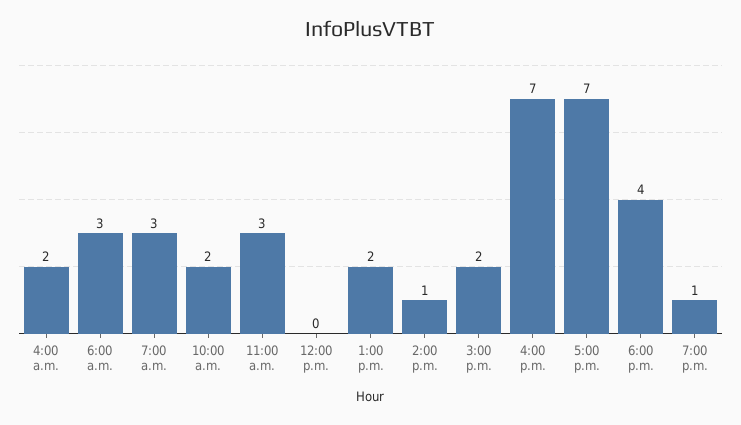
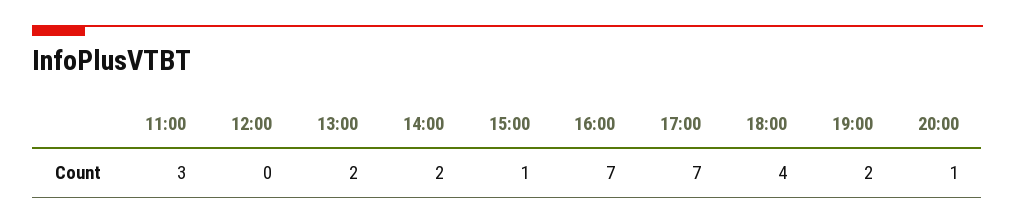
4:00 a.m.: 2 -> none
6:00 a.m.: 3 -> none
7:00 a.m.: 3 -> none
10:00 a.m.: 2 -> none
2:00 p.m.: 1 -> 2
3:00 p.m.: 2 -> 1
7:00 p.m.: 1 -> 2
20:00: none -> 1

